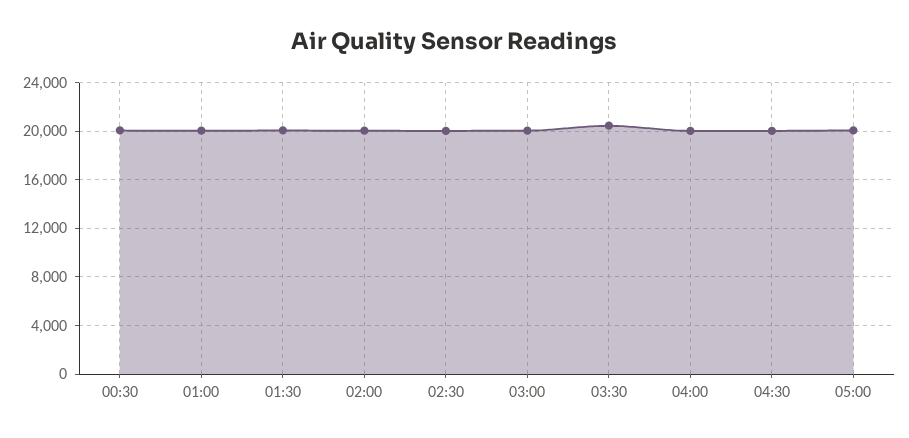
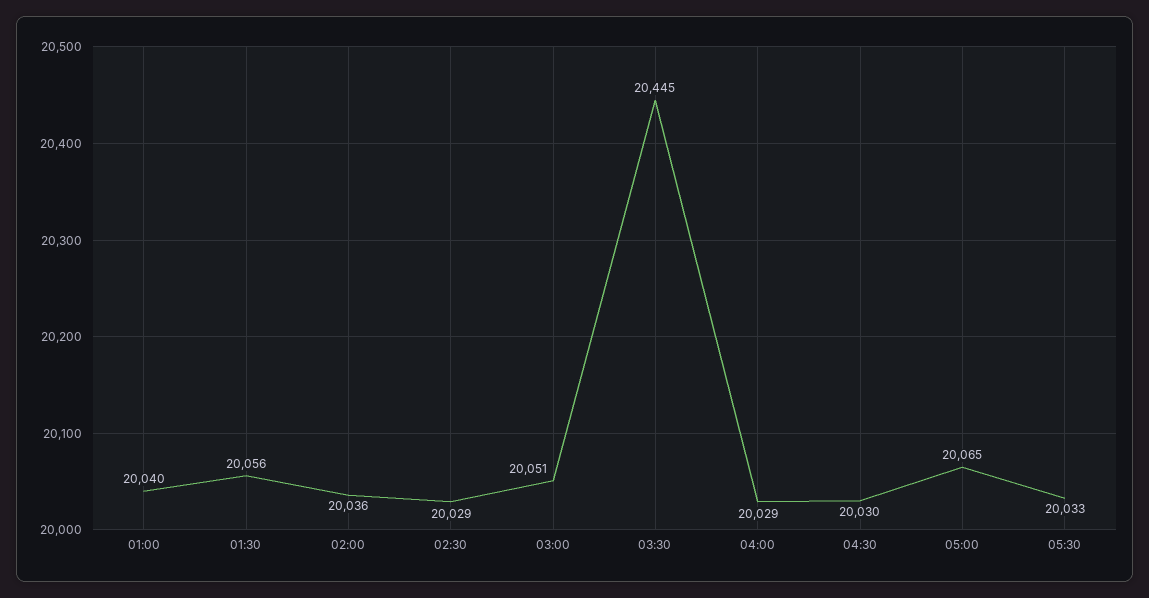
00:30: 20000 -> none
05:30: none -> 20033

